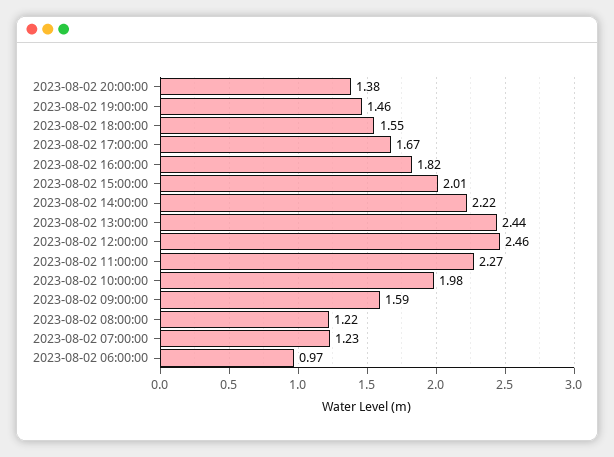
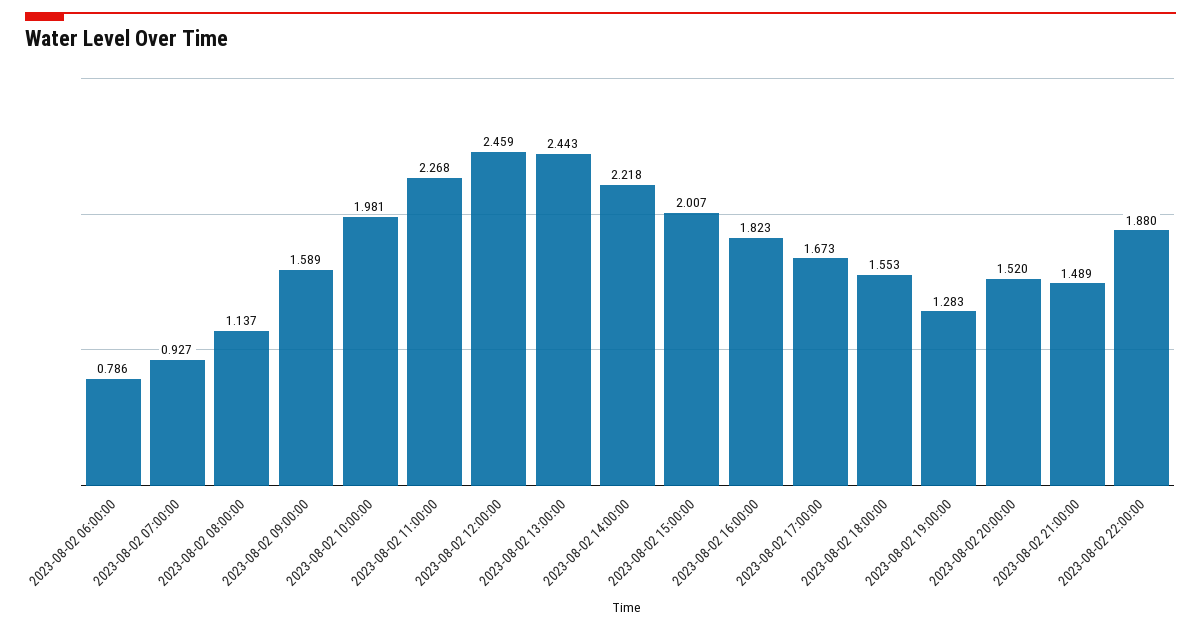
2023-08-02 20:00:00: 1.38 -> 1.52
2023-08-02 19:00:00: 1.46 -> 1.283
2023-08-02 08:00:00: 1.22 -> 1.137
2023-08-02 07:00:00: 1.23 -> 0.927
2023-08-02 06:00:00: 0.97 -> 0.786
2023-08-02 21:00:00: none -> 1.489
2023-08-02 22:00:00: none -> 1.88

